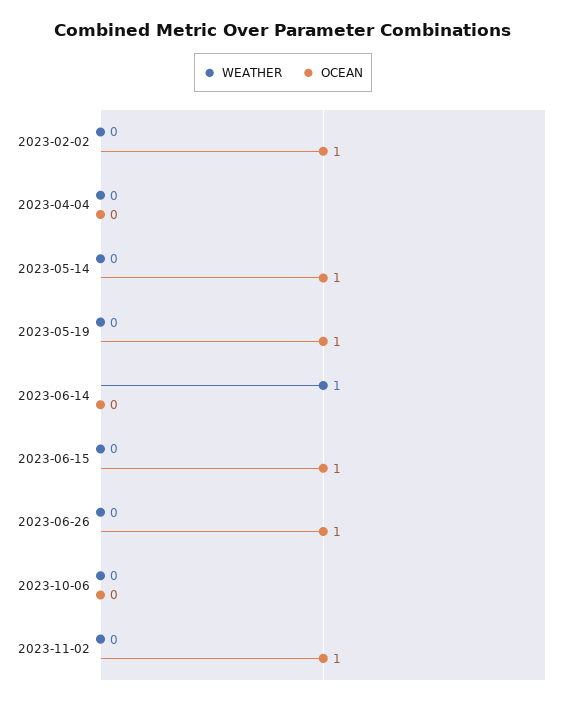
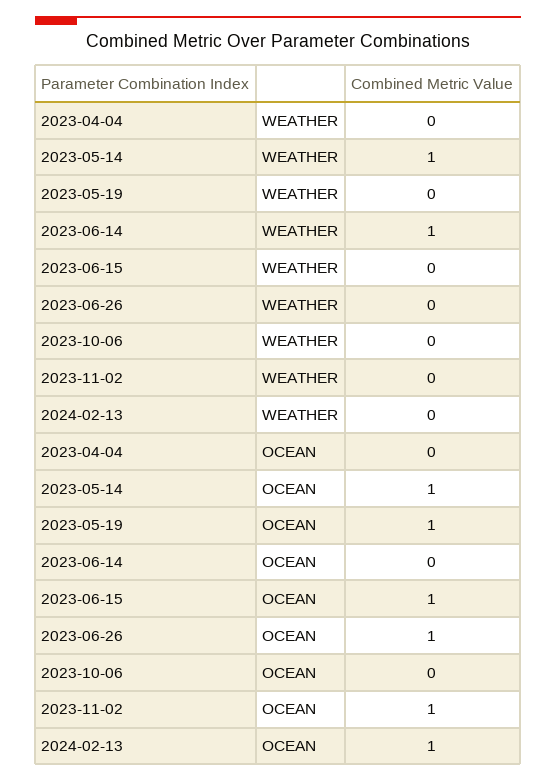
WEATHER, 2023-02-02: 0 -> none
OCEAN, 2023-02-02: 1 -> none
WEATHER, 2023-05-14: 0 -> 1
WEATHER, 2024-02-13: none -> 0
OCEAN, 2024-02-13: none -> 1

